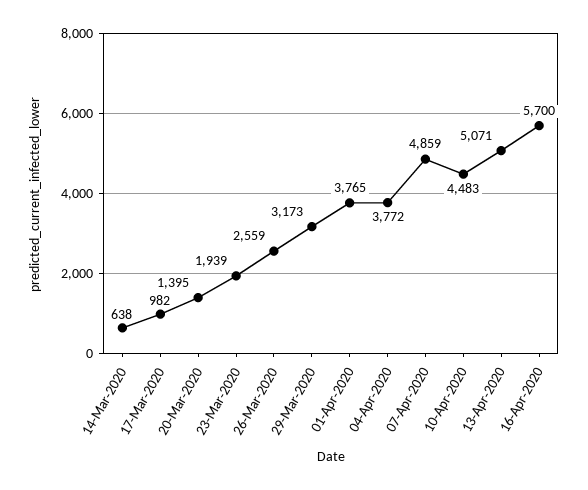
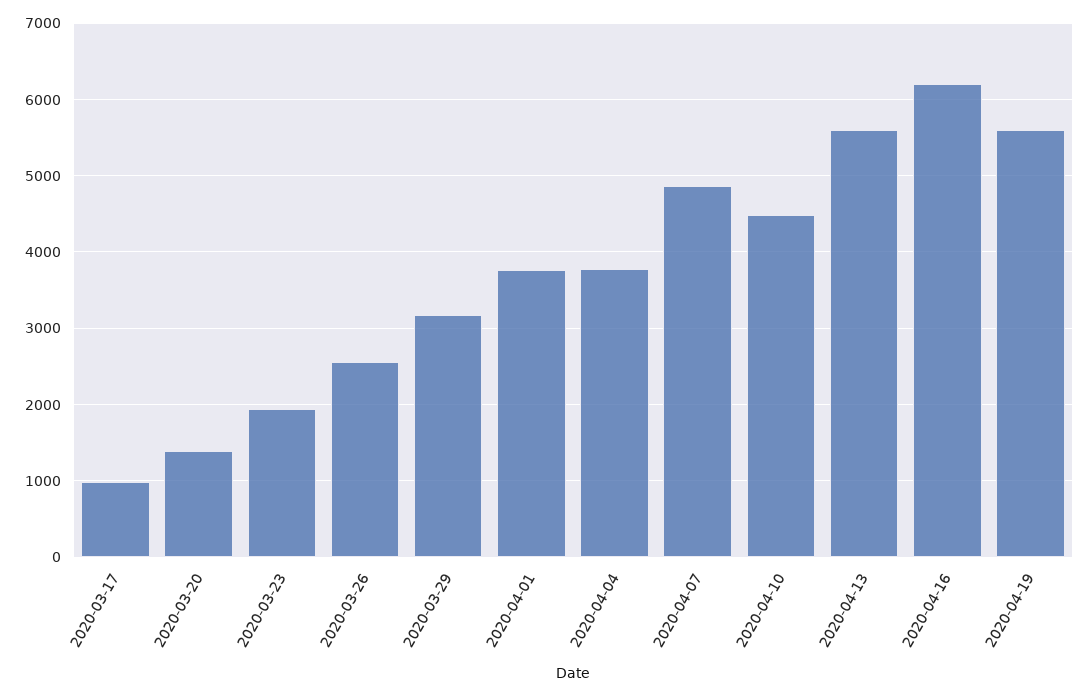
14-Mar-2020: 638 -> none
13-Apr-2020: 5071 -> 5600
16-Apr-2020: 5700 -> 6200
2020-04-19: none -> 5600

